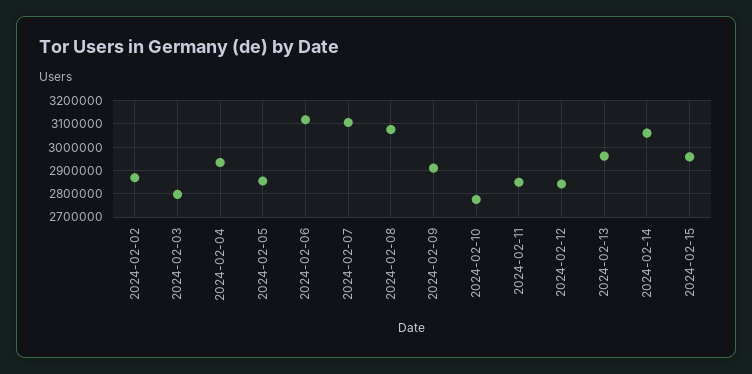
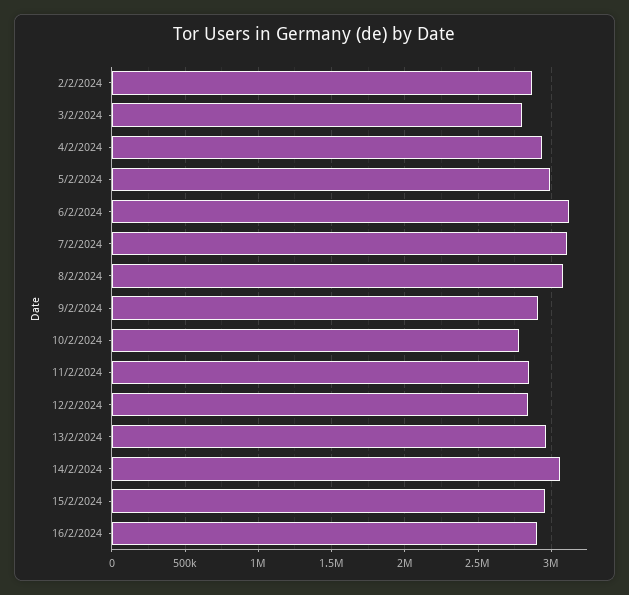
2024-02-05: 2850000 -> 3000000
16/2/2024: none -> 2900000

